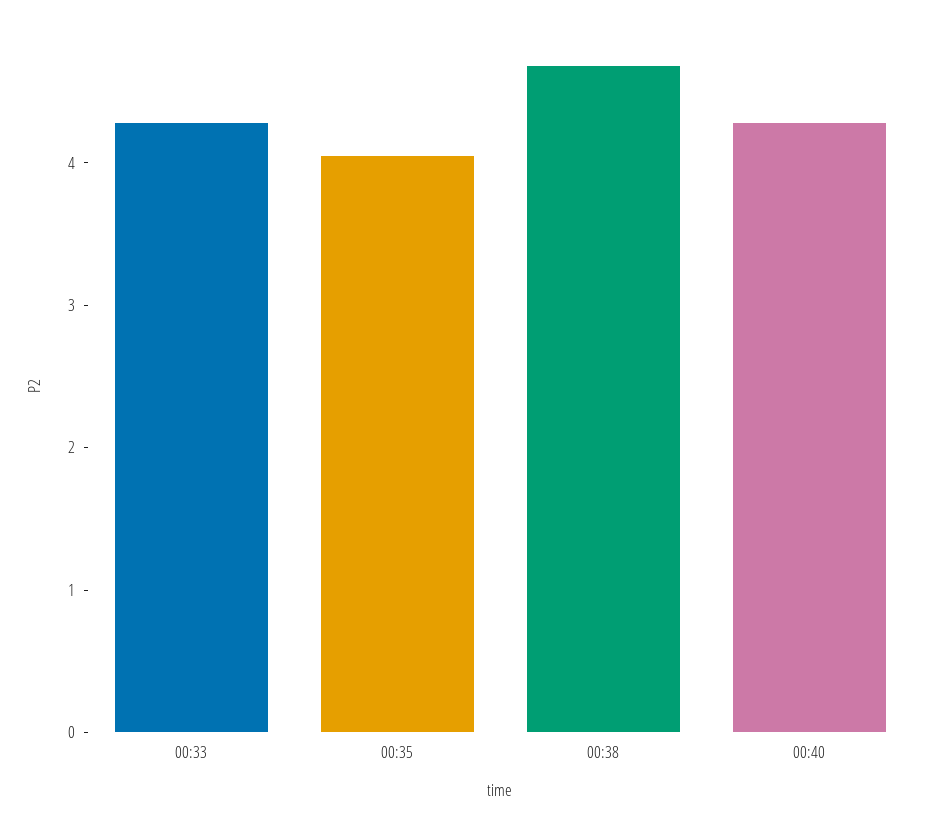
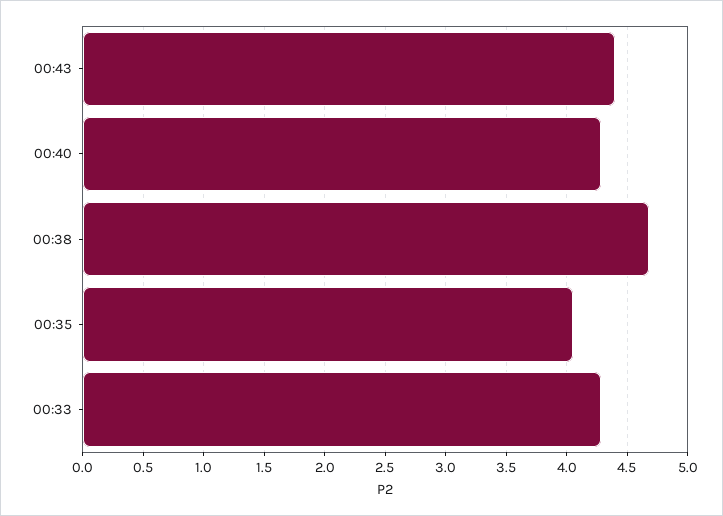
00:43: none -> 4.4

